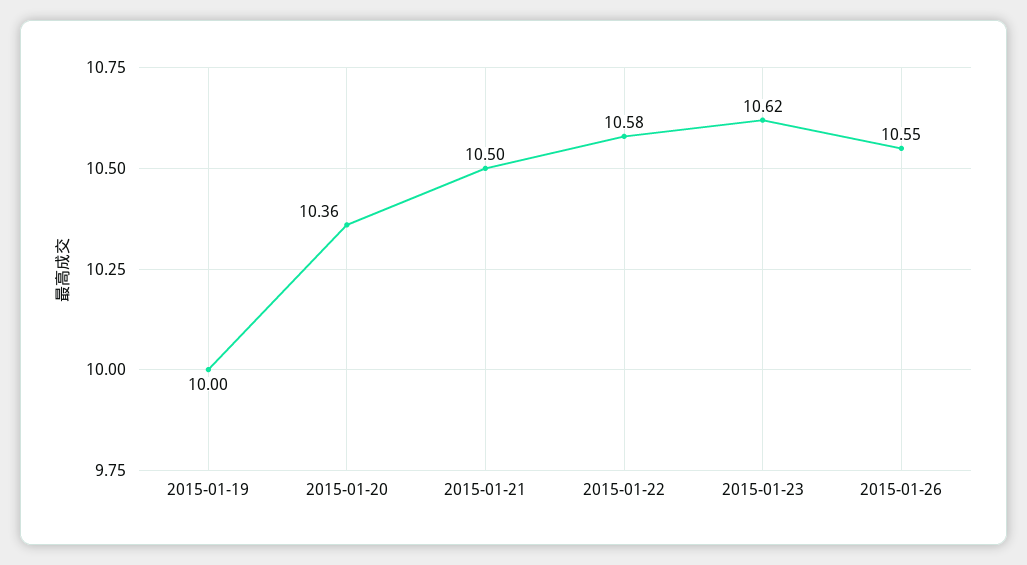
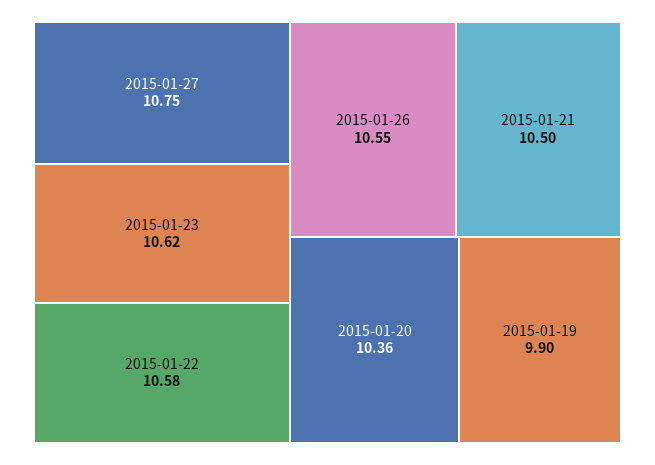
2015-01-19: 10 -> 9.9
2015-01-27: none -> 10.75

